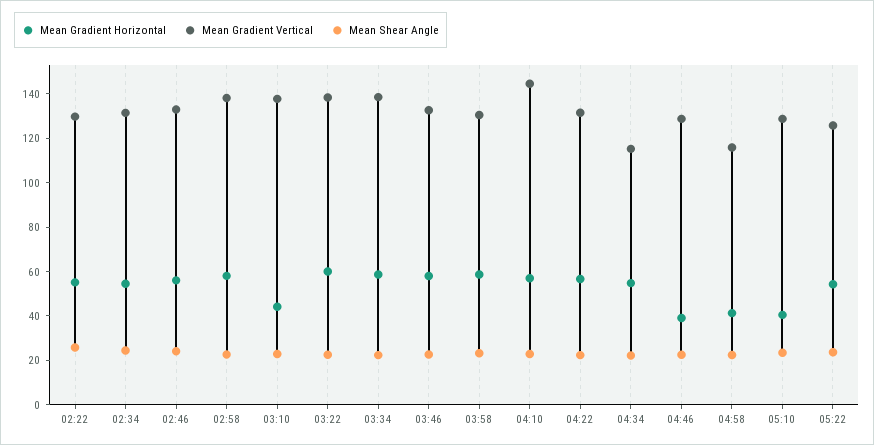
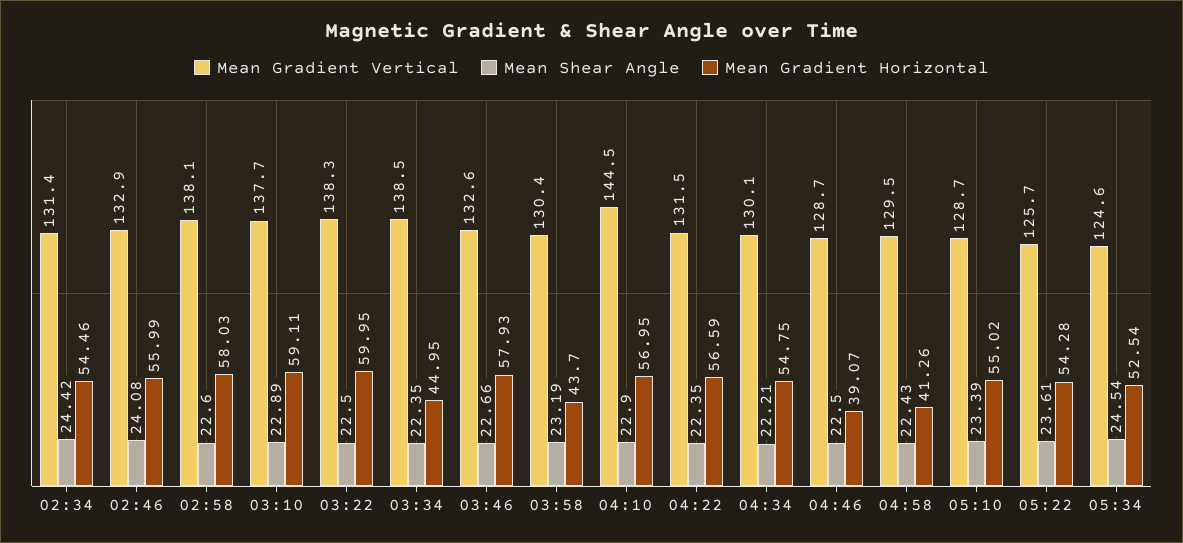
Mean Gradient Horizontal, 02:22: 55 -> none
Mean Gradient Vertical, 02:22: 130 -> none
Mean Shear Angle, 02:22: 25 -> none
Mean Gradient Horizontal, 03:10: 45 -> 59.11
Mean Gradient Horizontal, 03:34: 60 -> 44.95
Mean Gradient Horizontal, 03:58: 60 -> 43.7
Mean Gradient Vertical, 04:34: 115 -> 130.1
Mean Gradient Vertical, 04:58: 115 -> 129.5
Mean Gradient Horizontal, 05:10: 40 -> 55.02
Mean Gradient Vertical, 05:34: none -> 124.6
Mean Shear Angle, 05:34: none -> 24.54
Mean Gradient Horizontal, 05:34: none -> 52.54

